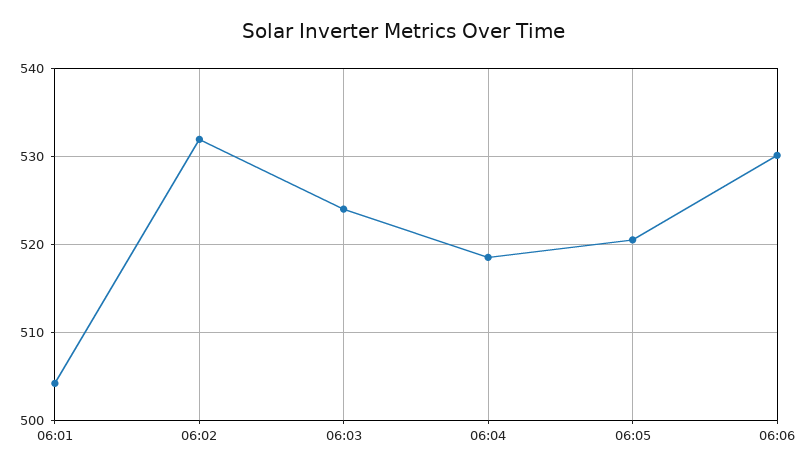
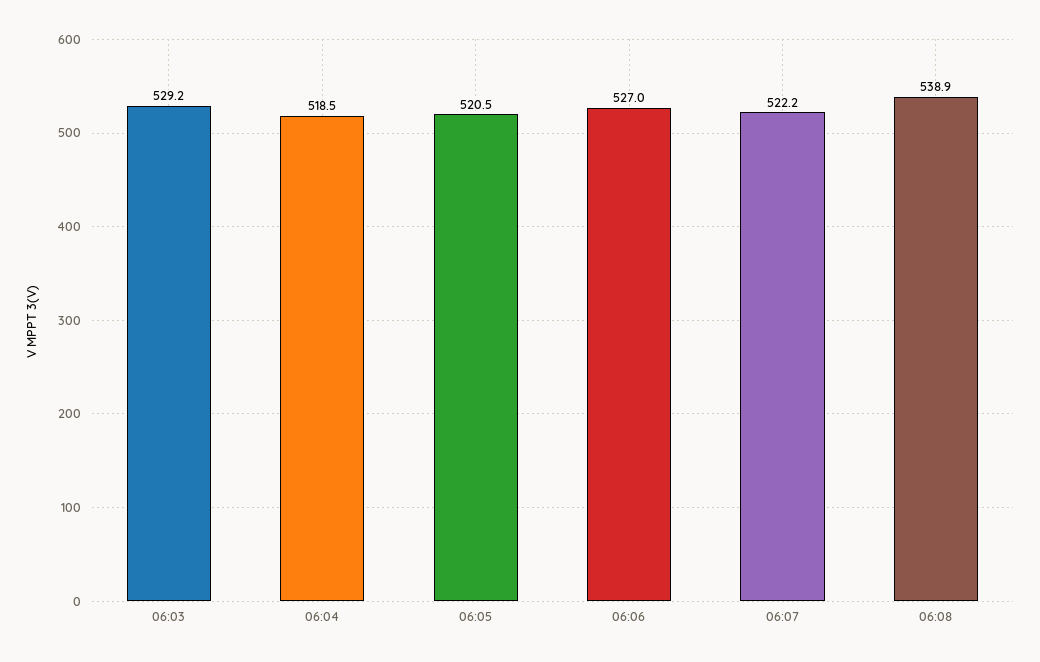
06:01: 504 -> none
06:02: 532 -> none
06:03: 524 -> 529.2
06:06: 530 -> 527
06:07: none -> 522.2
06:08: none -> 538.9

